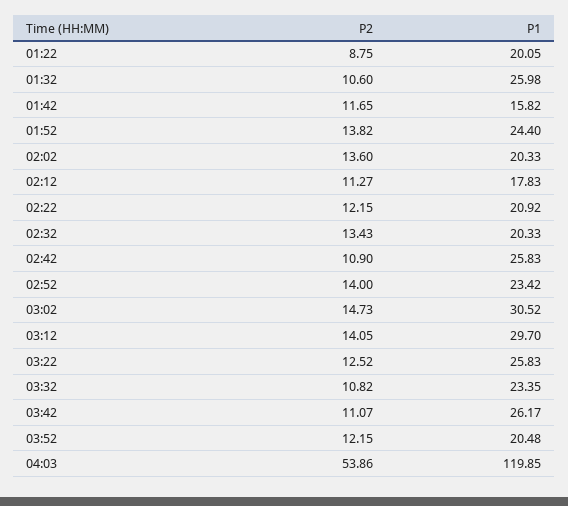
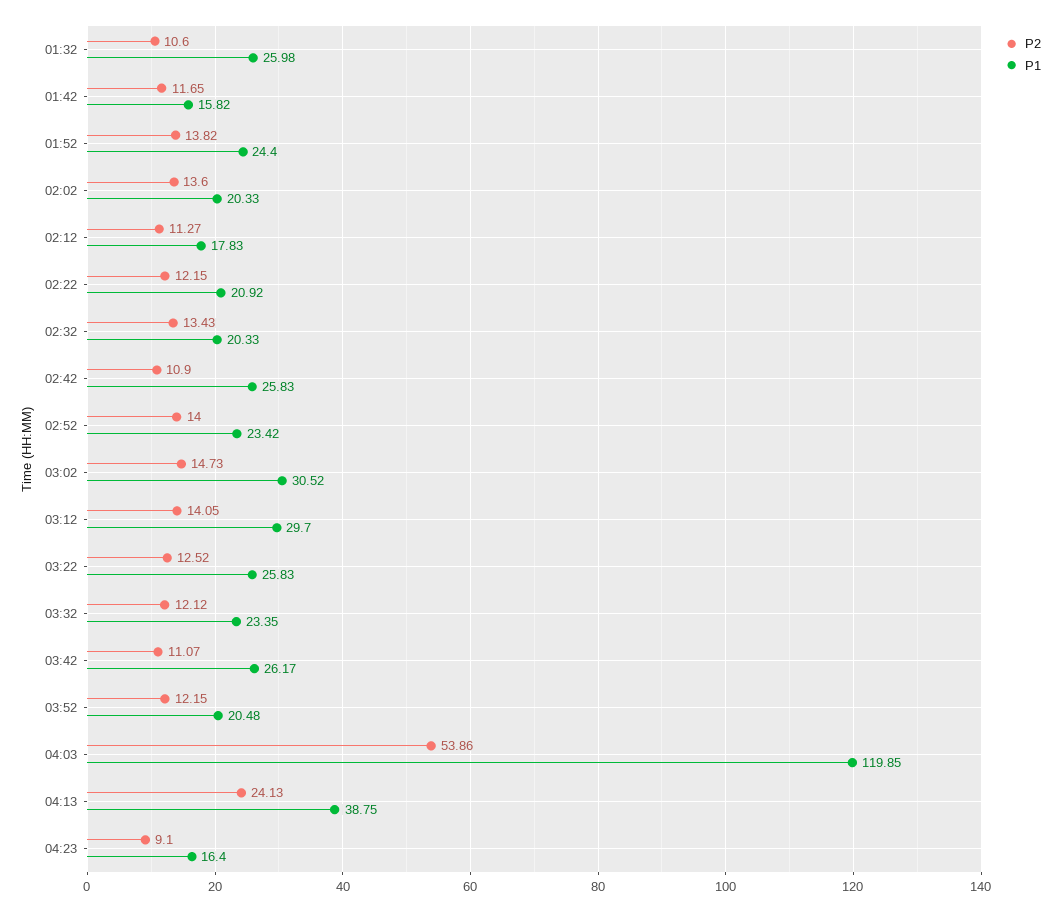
P2, 01:22: 8.75 -> none
P1, 01:22: 20.05 -> none
P2, 03:32: 10.82 -> 12.12
P2, 04:13: none -> 24.13
P1, 04:13: none -> 38.75
P2, 04:23: none -> 9.1
P1, 04:23: none -> 16.4

